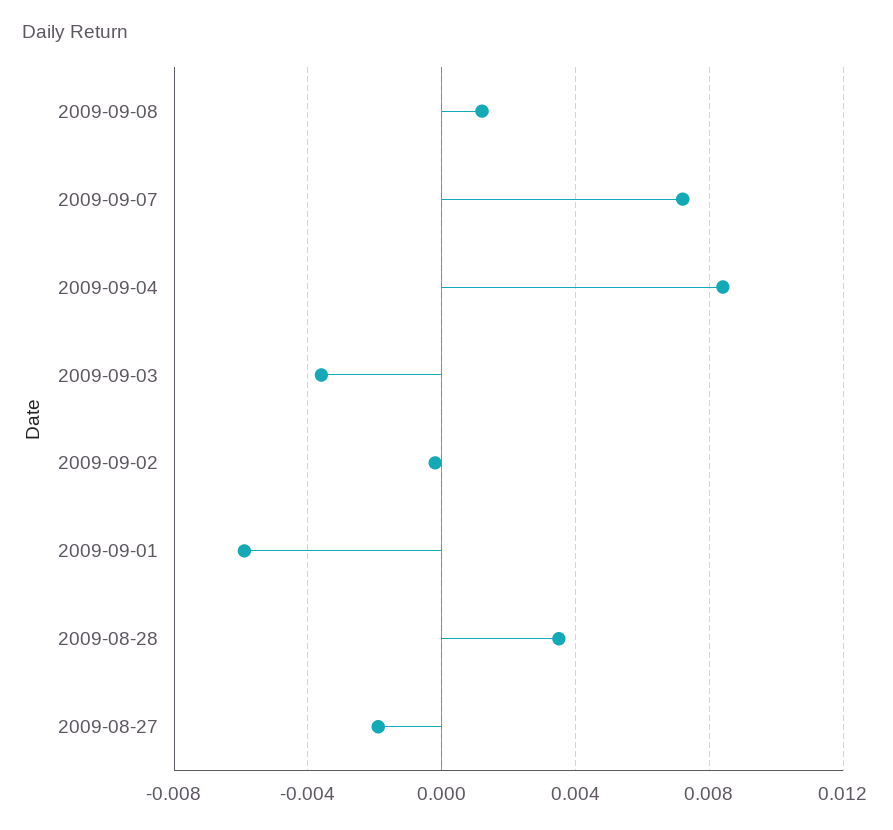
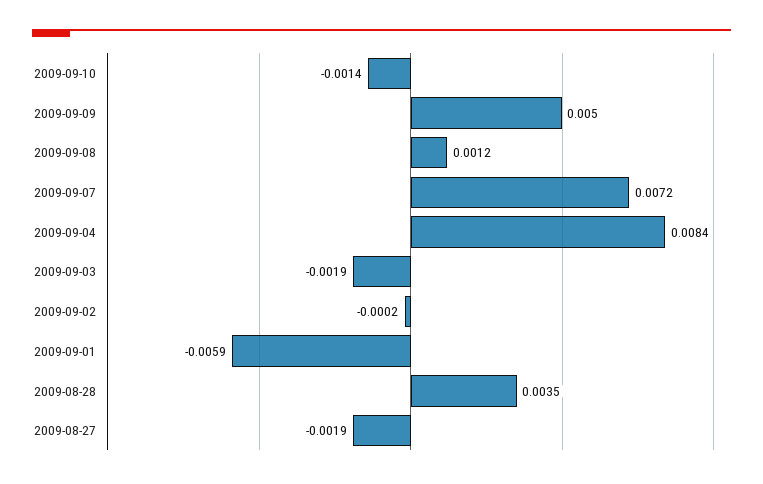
2009-09-03: -0.0035 -> -0.0019
2009-09-10: none -> -0.0014
2009-09-09: none -> 0.005

